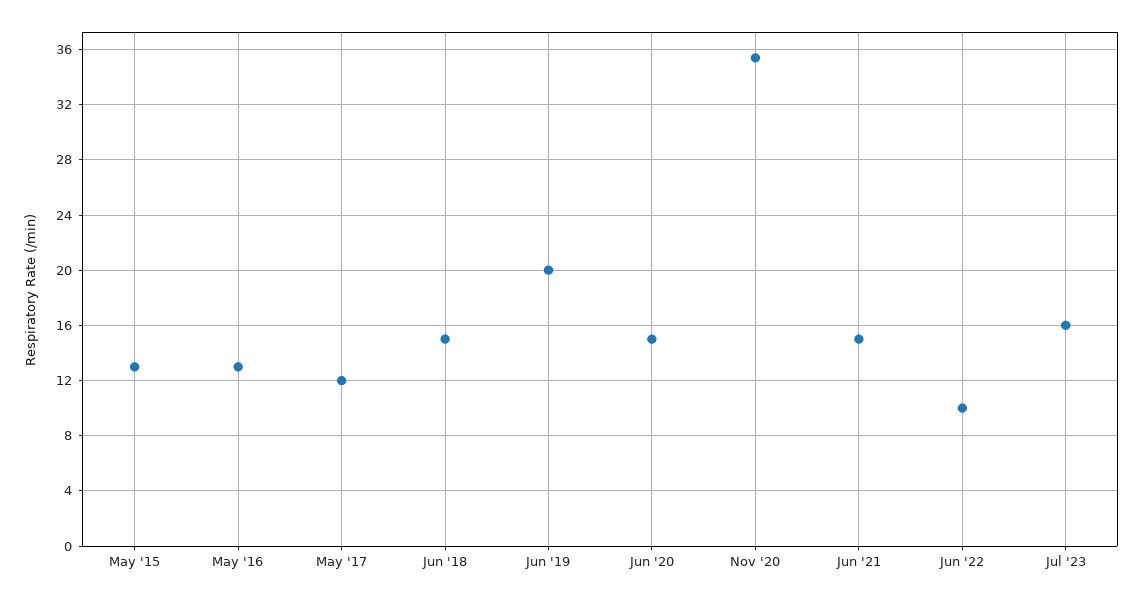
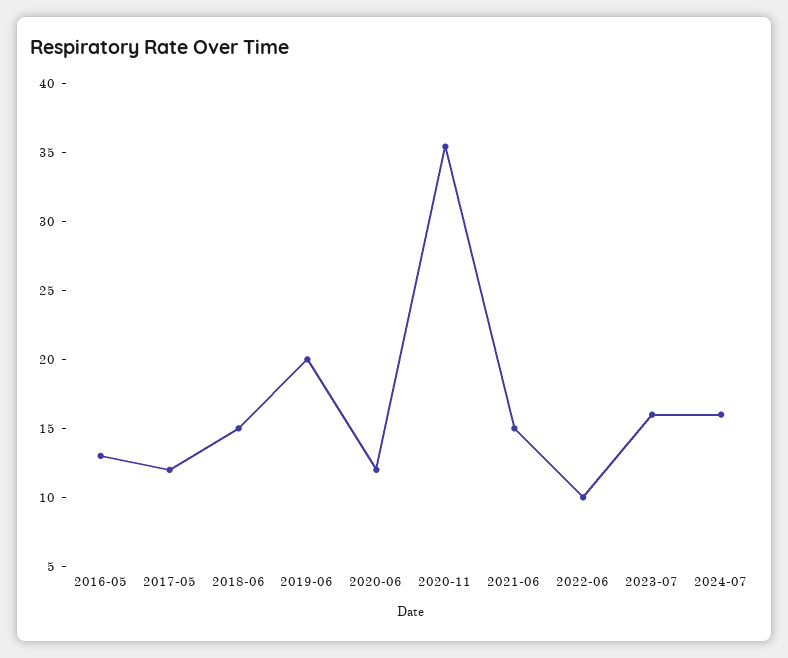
May '15: 13 -> none
Jun '20: 15 -> 12
2024-07: none -> 16

